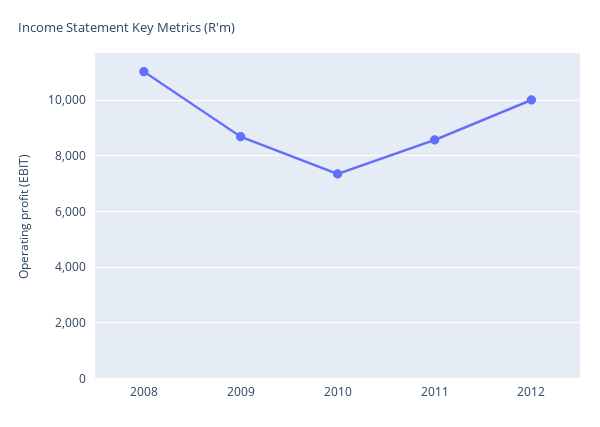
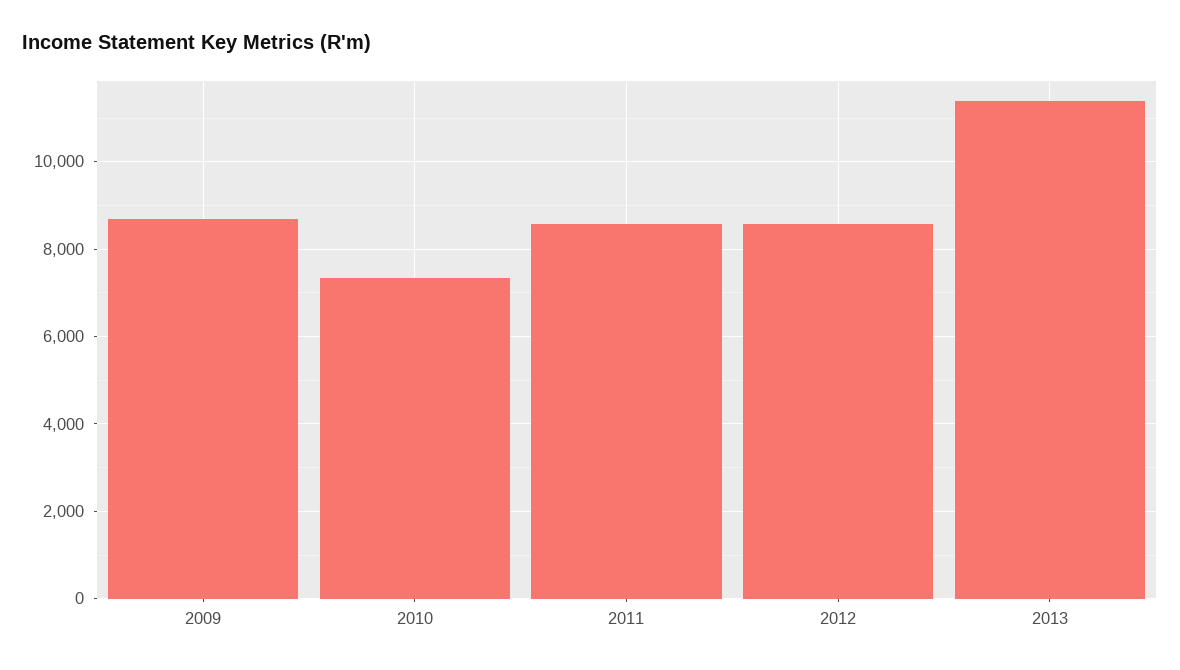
2008: 11000 -> none
2012: 10000 -> 8600
2013: none -> 11400

